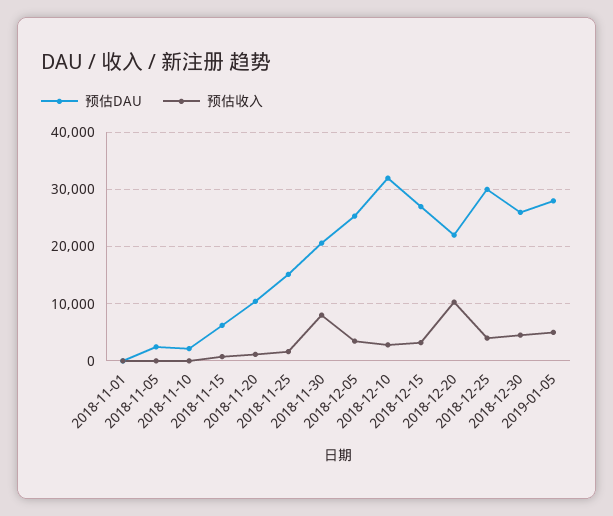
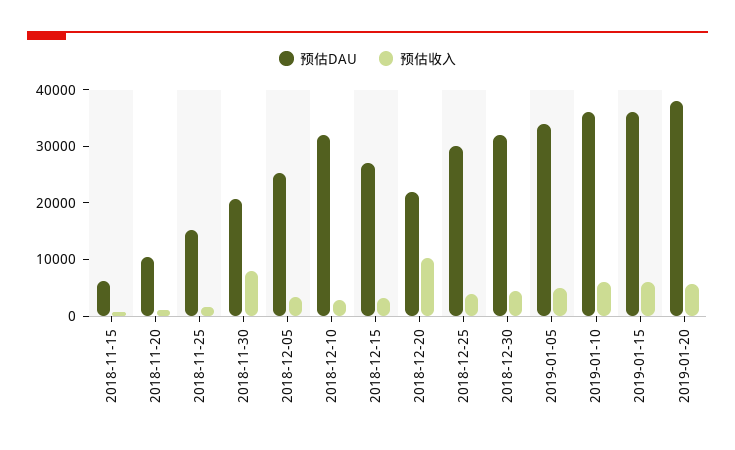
预估DAU, 2018-11-01: 0 -> none
预估收入, 2018-11-01: 0 -> none
预估DAU, 2018-11-05: 2000 -> none
预估收入, 2018-11-05: 0 -> none
预估DAU, 2018-11-10: 2000 -> none
预估收入, 2018-11-10: 0 -> none
预估DAU, 2018-12-30: 26000 -> 32000
预估DAU, 2019-01-05: 28000 -> 34000
预估DAU, 2019-01-10: none -> 36000
预估收入, 2019-01-10: none -> 6000
预估DAU, 2019-01-15: none -> 36000
预估收入, 2019-01-15: none -> 6000
预估DAU, 2019-01-20: none -> 38000
预估收入, 2019-01-20: none -> 6000

